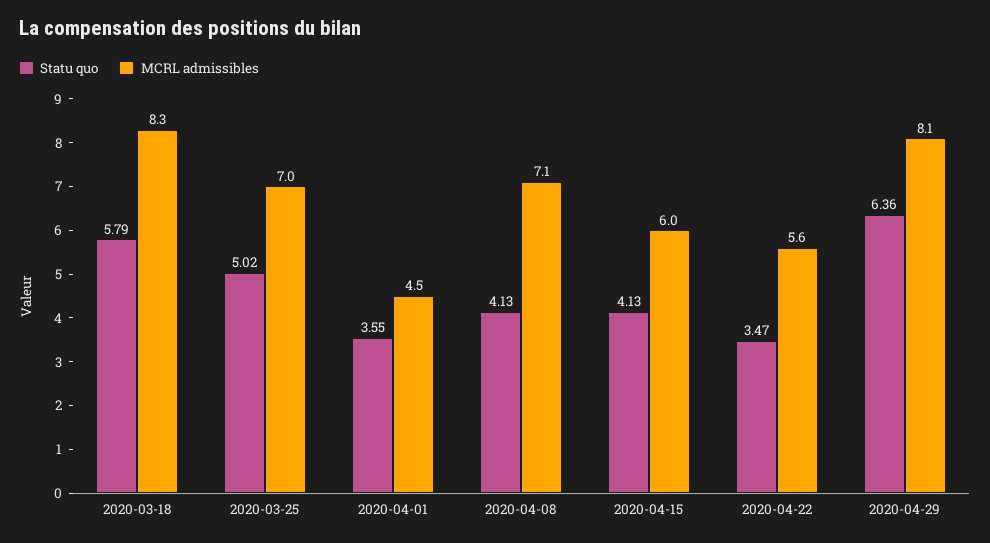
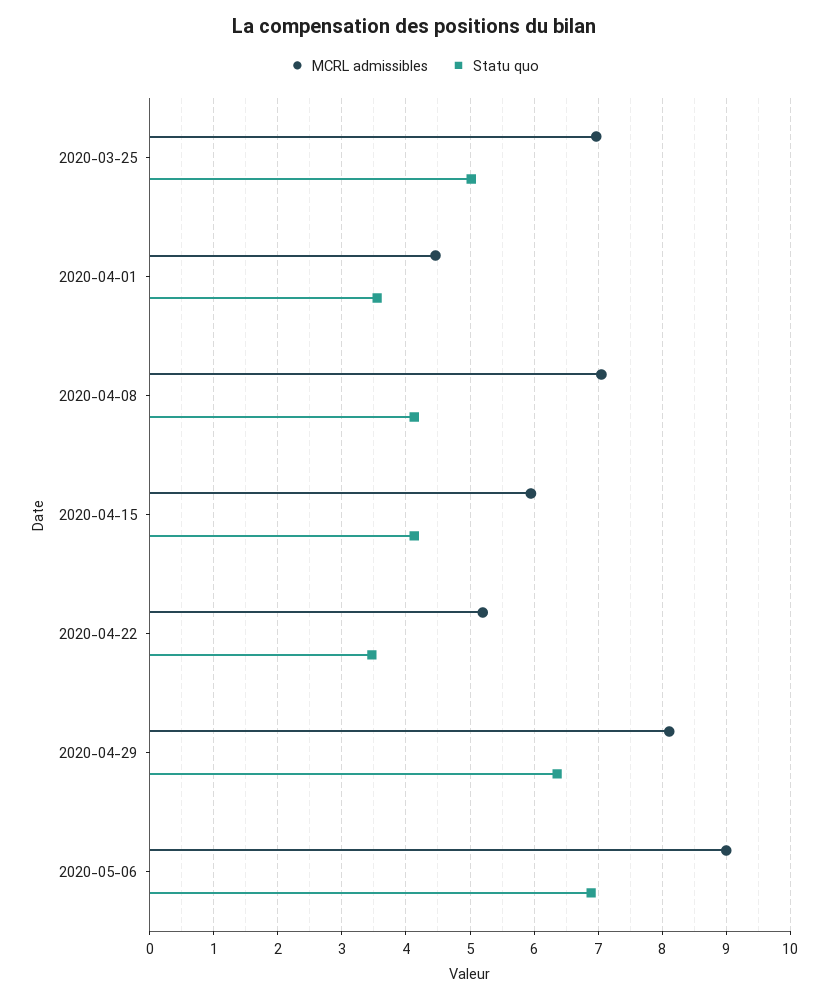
Statu quo, 2020-03-18: 5.79 -> none
MCRL admissibles, 2020-03-18: 8.3 -> none
MCRL admissibles, 2020-04-22: 5.6 -> 5.2
MCRL admissibles, 2020-05-06: none -> 9
Statu quo, 2020-05-06: none -> 6.9

